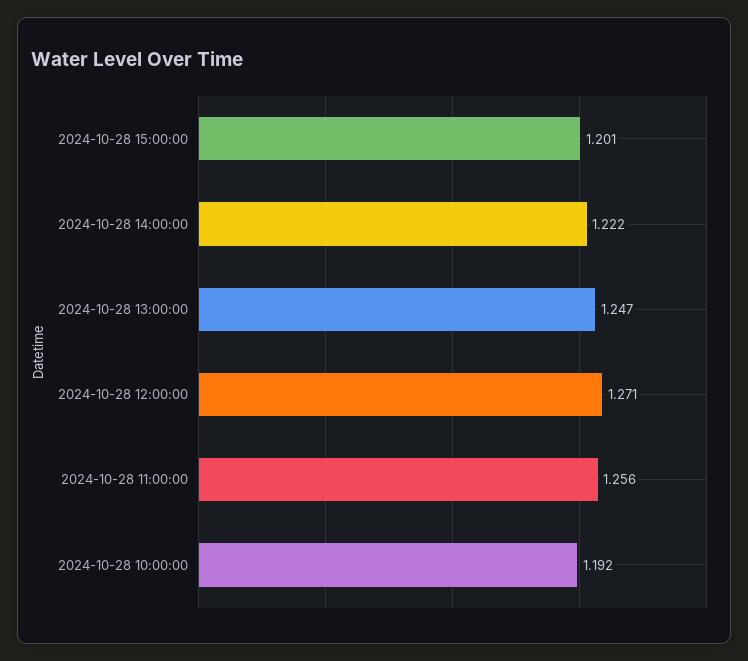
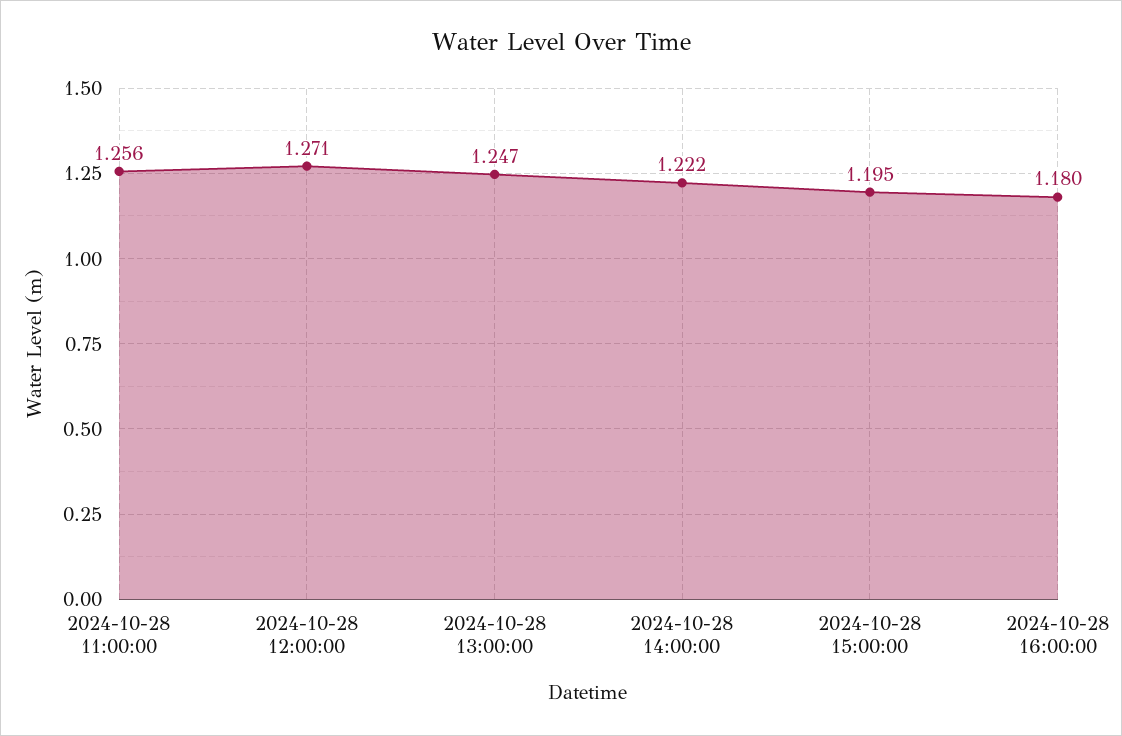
2024-10-28 15:00:00: 1.201 -> 1.195
2024-10-28 10:00:00: 1.192 -> none
2024-10-28 16:00:00: none -> 1.18

